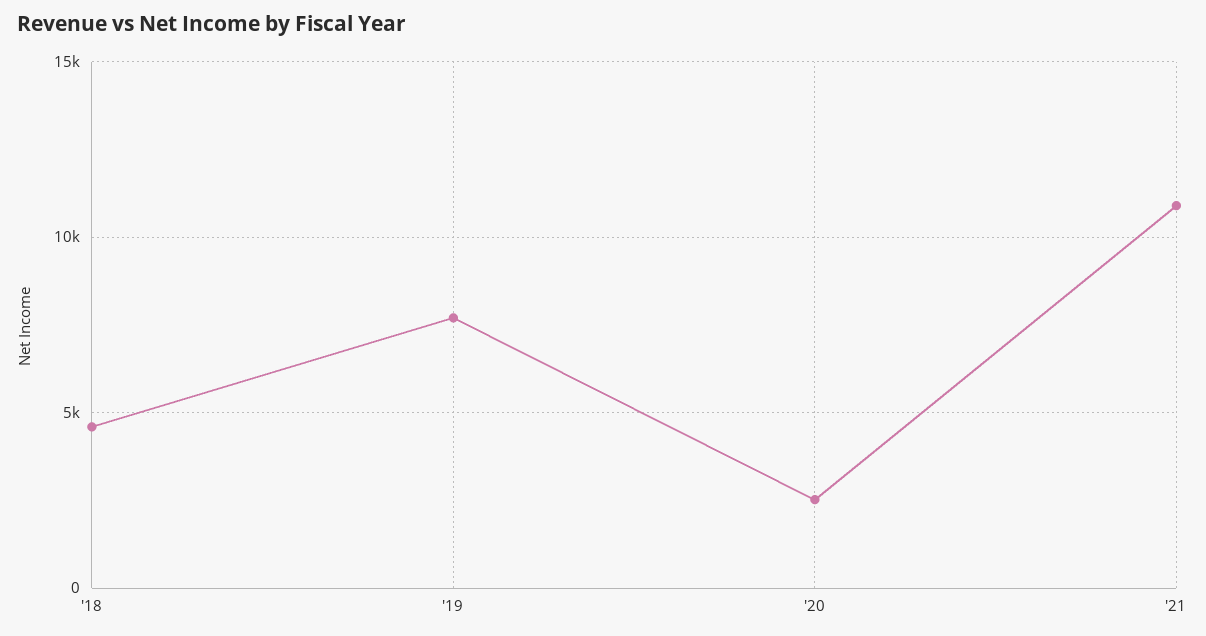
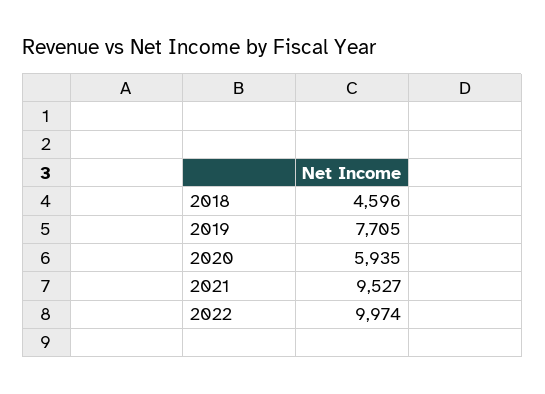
'20: 2500 -> 5935
'21: 11000 -> 9527
2022: none -> 9974

